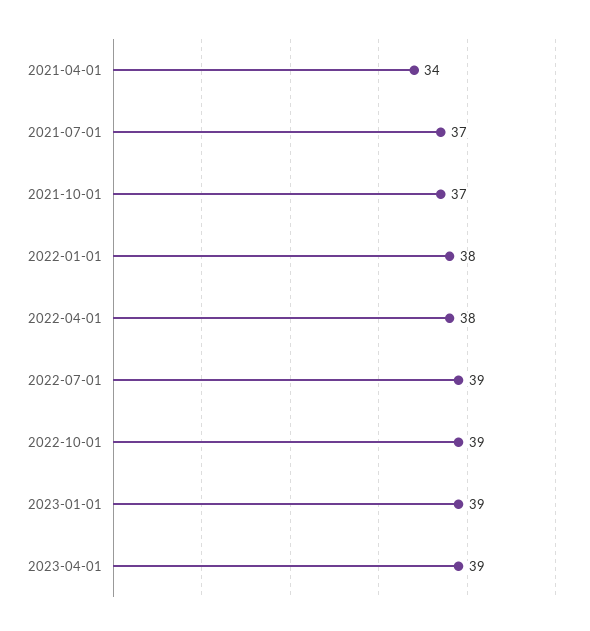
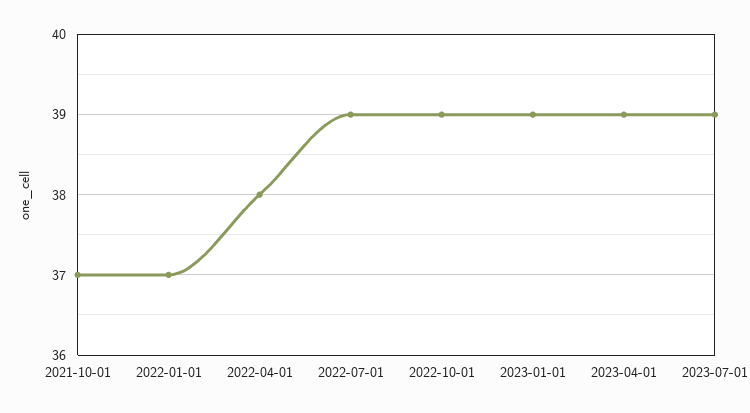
2021-04-01: 34 -> none
2021-07-01: 37 -> none
2022-01-01: 38 -> 37
2023-07-01: none -> 39

